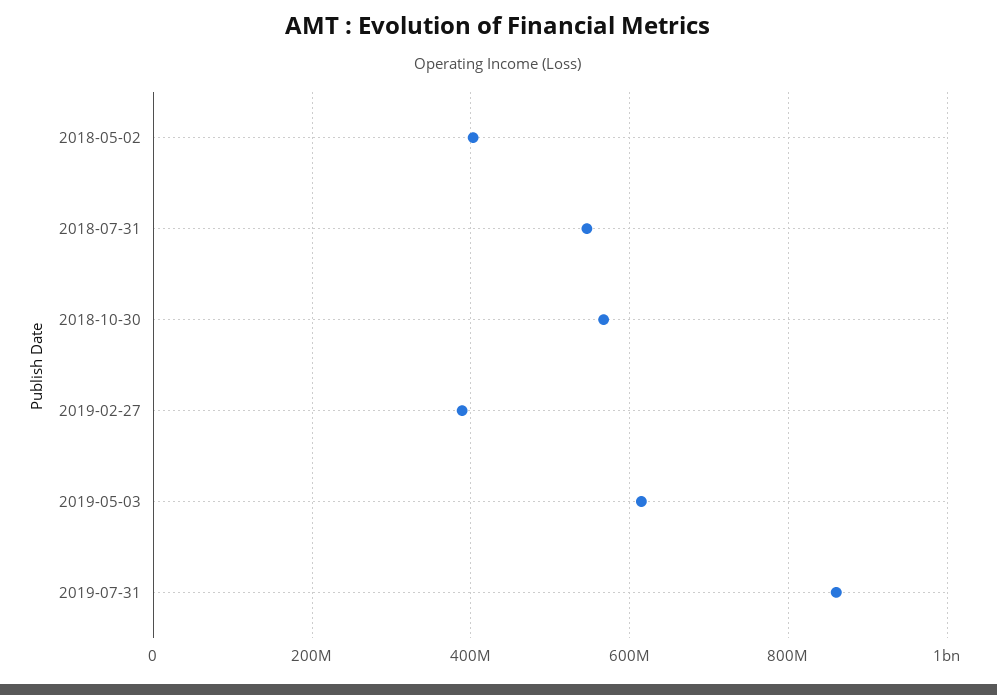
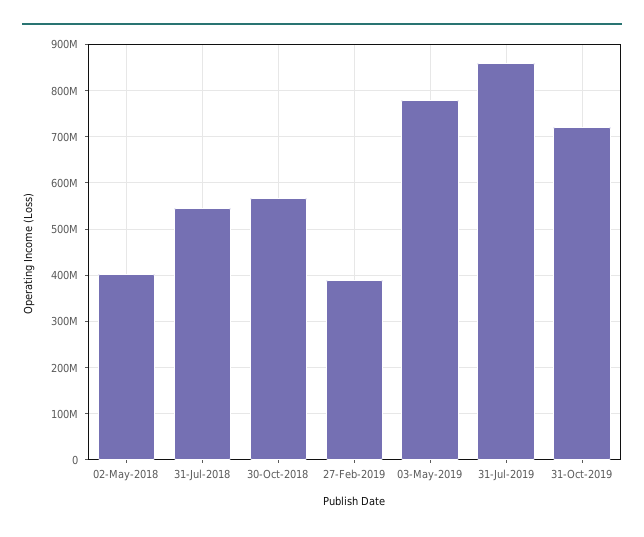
2019-05-03: 620000000 -> 780000000
31-Oct-2019: none -> 720000000

